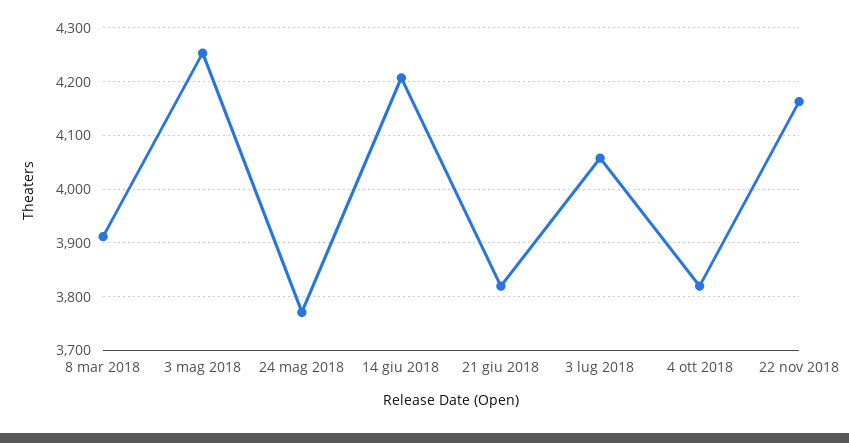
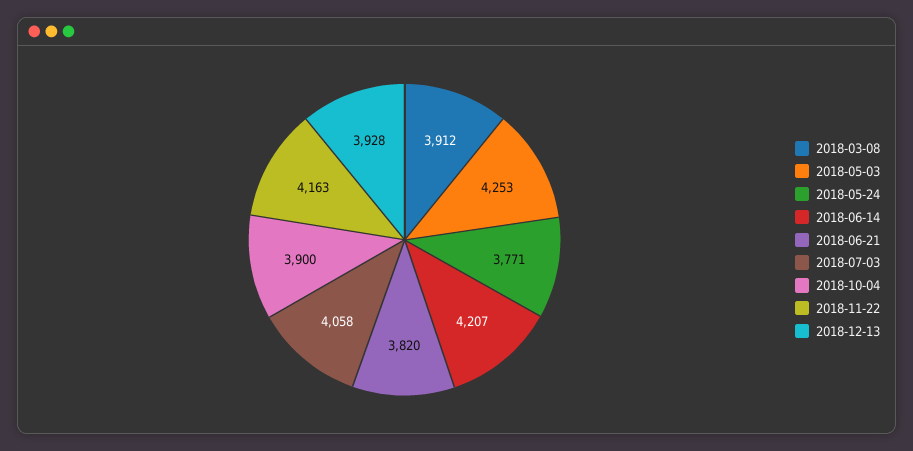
4 ott 2018: 3820 -> 3900
2018-12-13: none -> 3928

